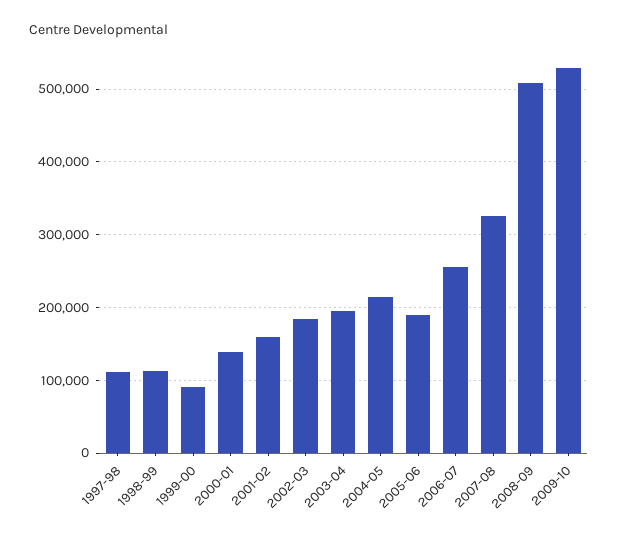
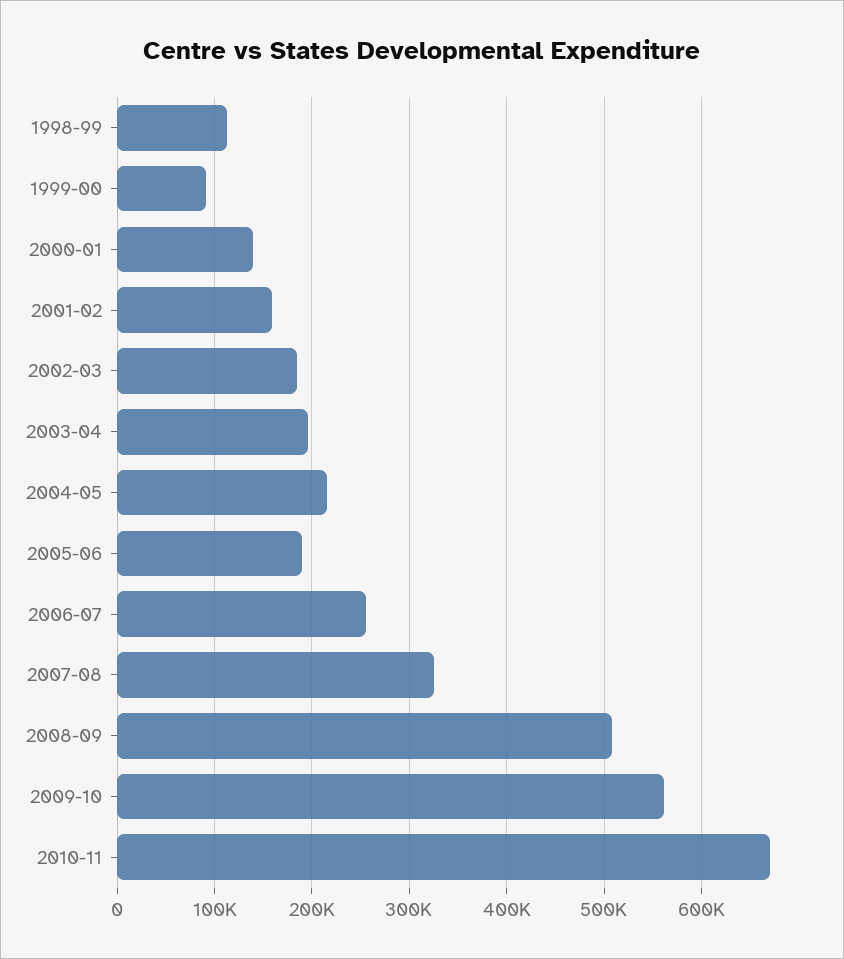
1997-98: 110000 -> none
2009-10: 530000 -> 560000
2010-11: none -> 670000

